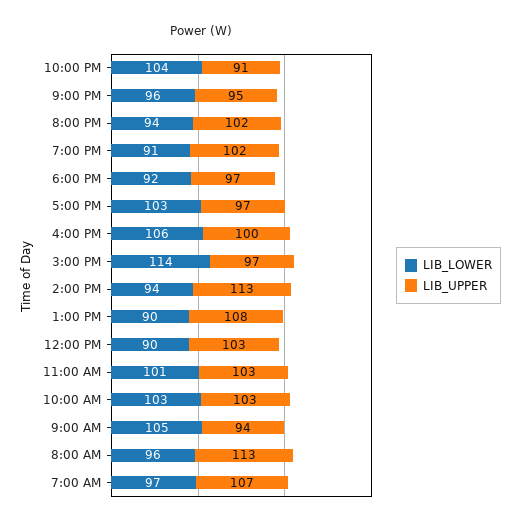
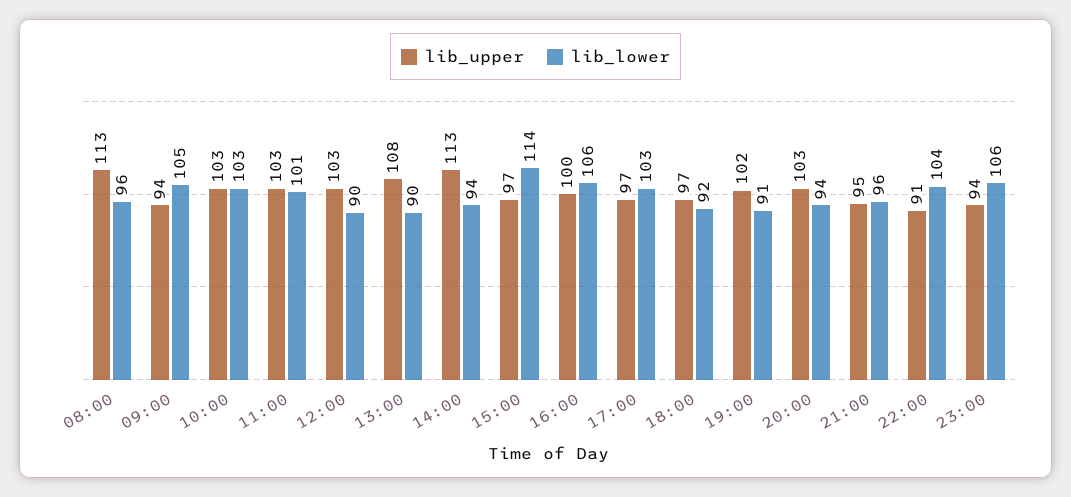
LIB_UPPER, 8:00 PM: 102 -> 103
LIB_LOWER, 7:00 AM: 97 -> none
LIB_UPPER, 7:00 AM: 107 -> none
LIB_UPPER, 23:00: none -> 94
LIB_LOWER, 23:00: none -> 106

